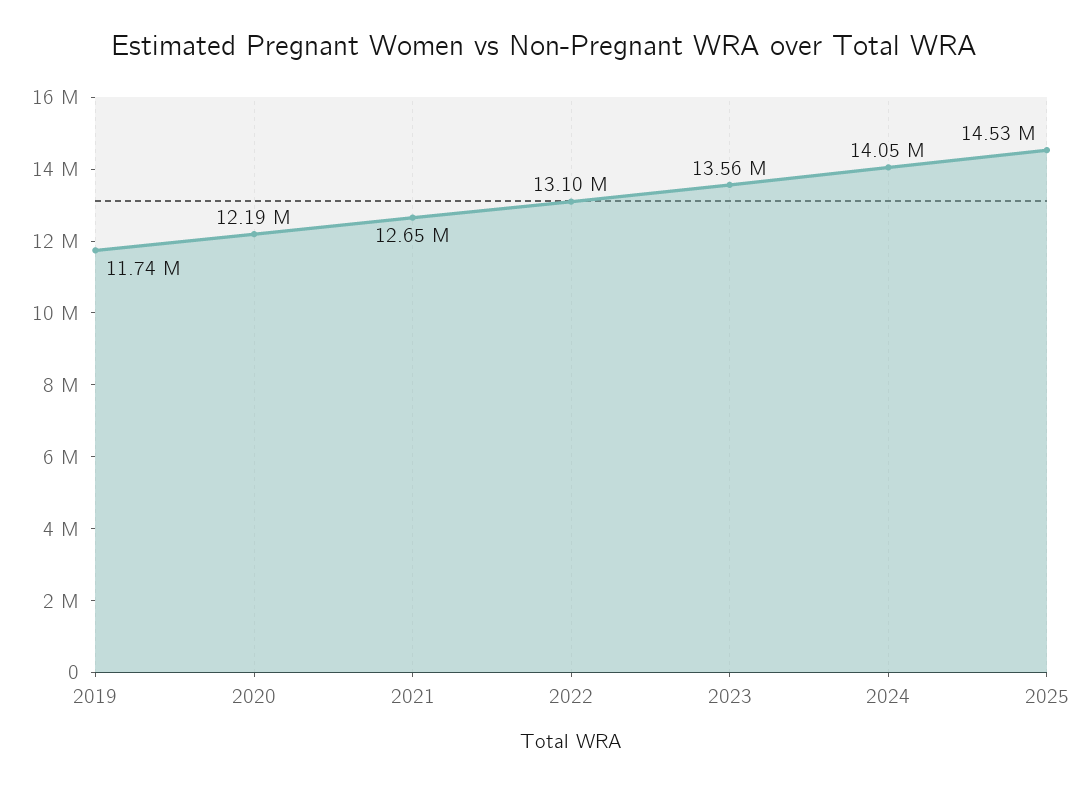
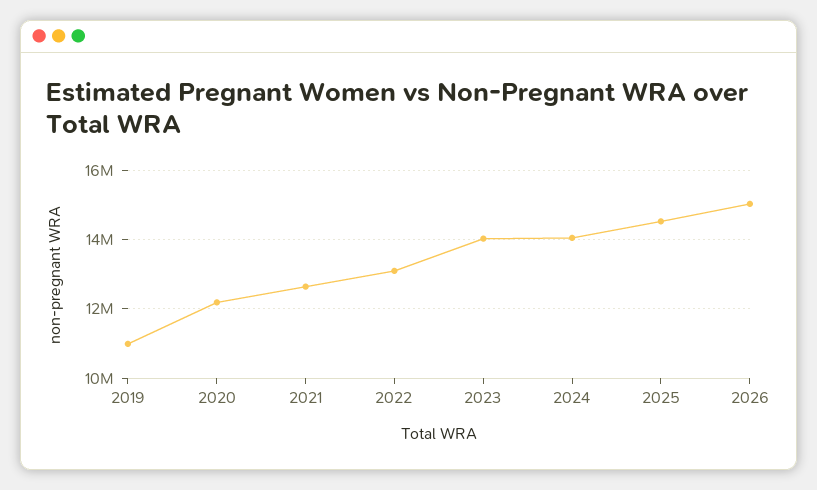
2019: 11740000 -> 11000000
2023: 13560000 -> 14000000
2026: none -> 15000000

